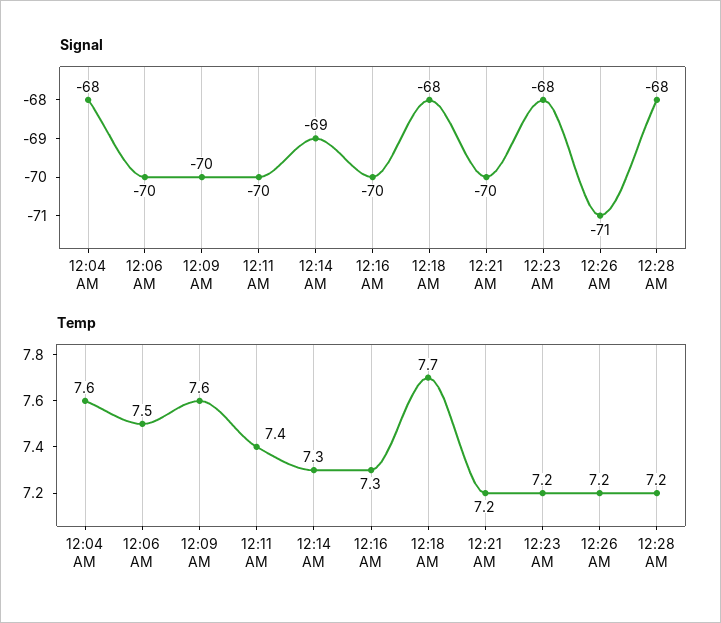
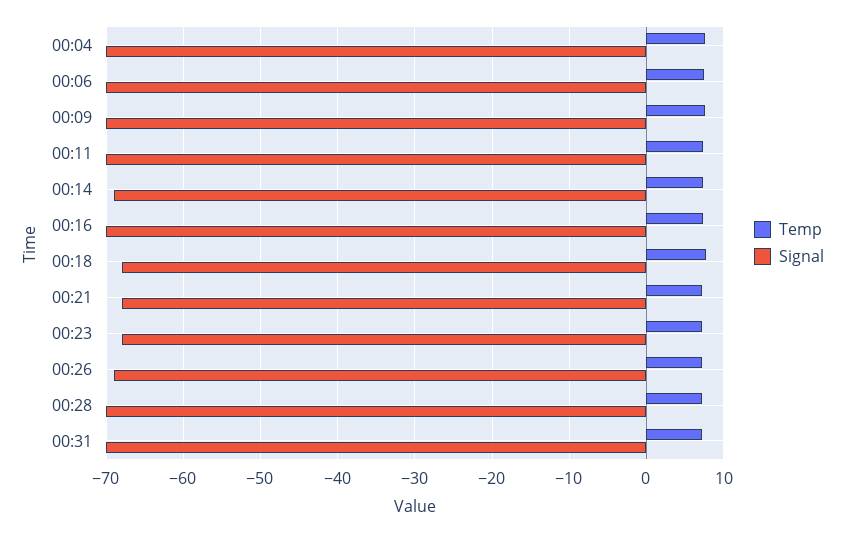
Signal, 12:04 AM: -68 -> -70
Signal, 12:21 AM: -70 -> -68
Signal, 12:26 AM: -71 -> -69
Signal, 12:28 AM: -68 -> -70
Temp, 00:31: none -> 7
Signal, 00:31: none -> -70

